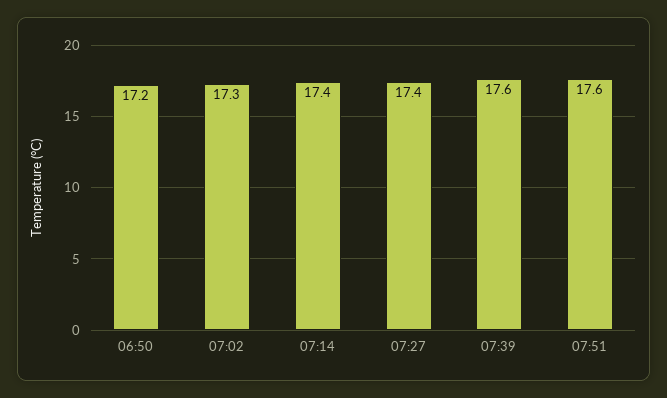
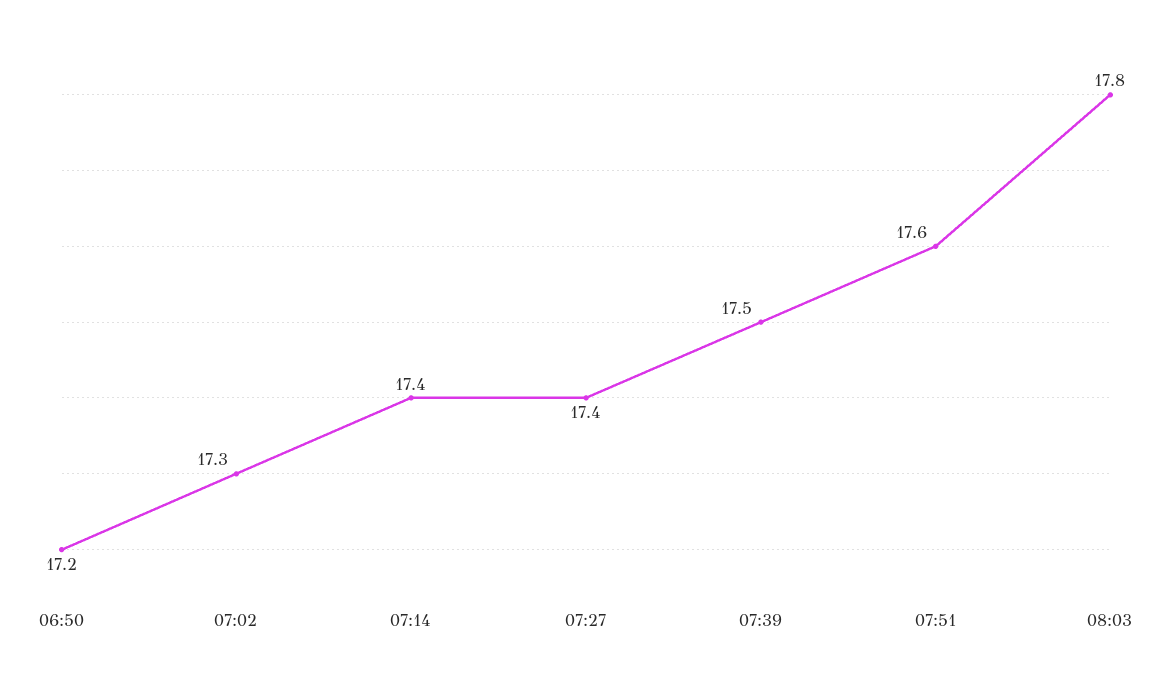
07:39: 17.6 -> 17.5
08:03: none -> 17.8

